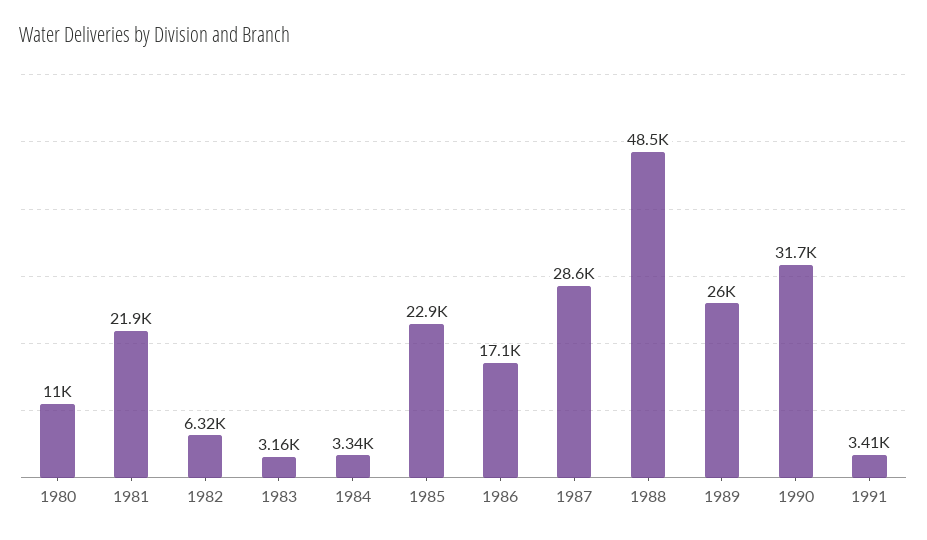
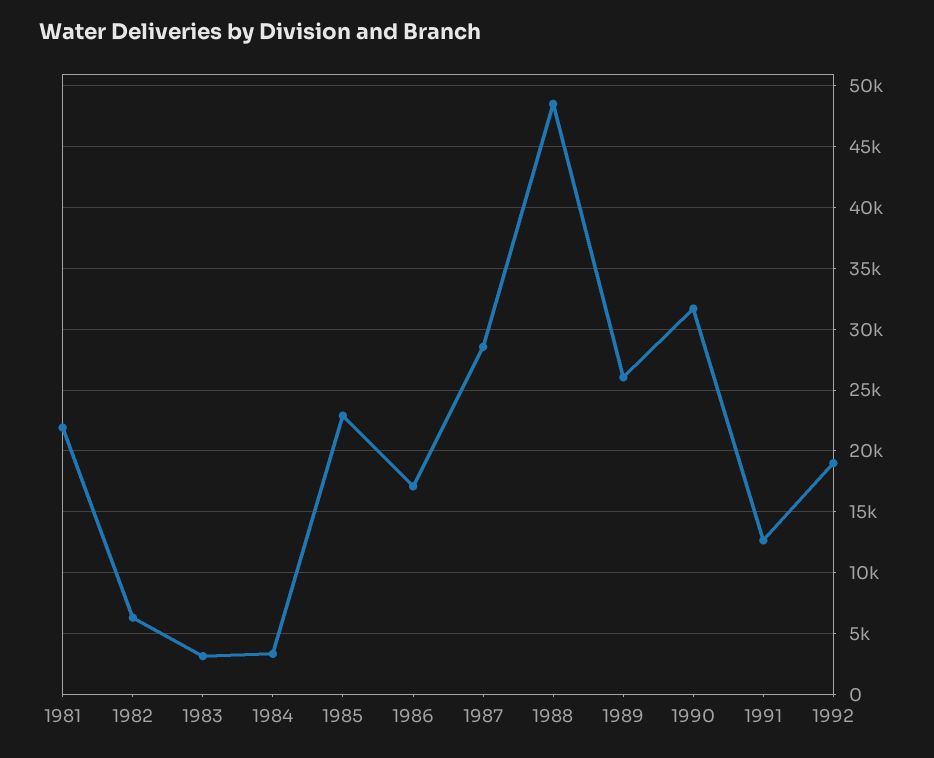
1980: 11000 -> none
1991: 3410 -> 12500
1992: none -> 19000

